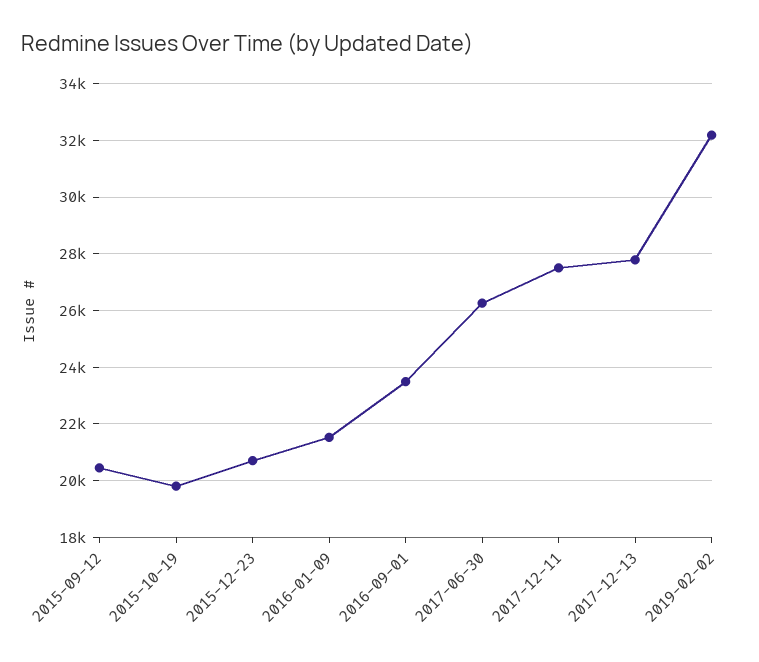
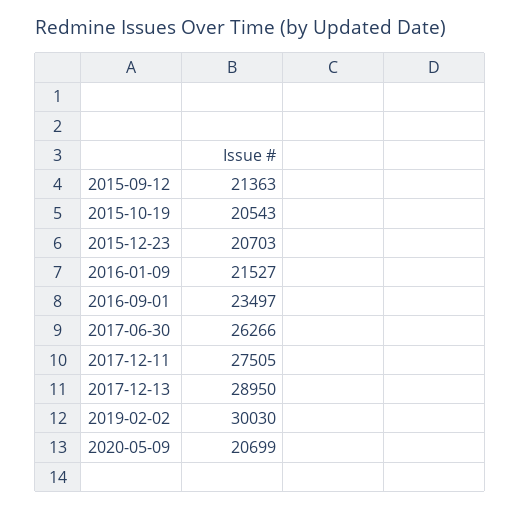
2015-09-12: 20500 -> 21363
2015-10-19: 19750 -> 20543
2017-12-13: 27750 -> 28950
2019-02-02: 32250 -> 30030
2020-05-09: none -> 20699

